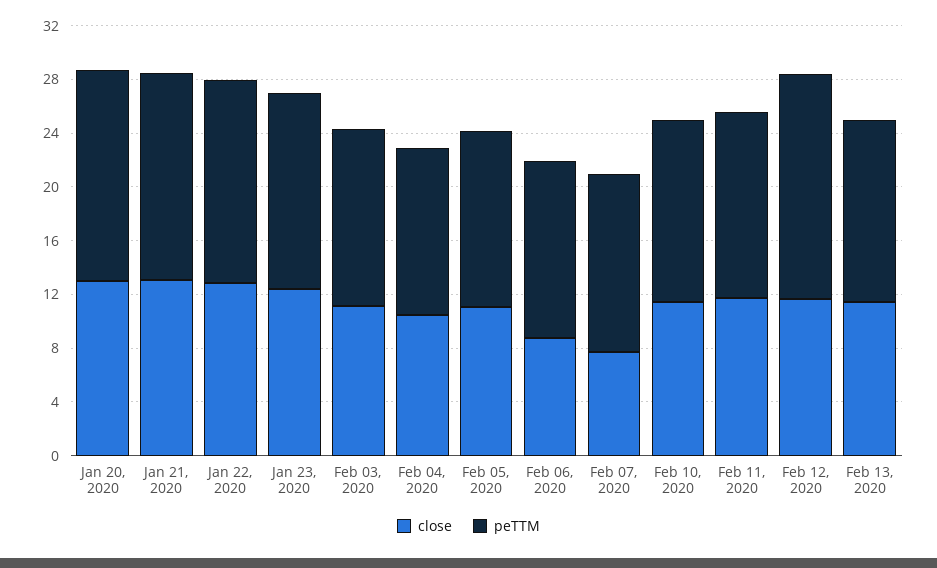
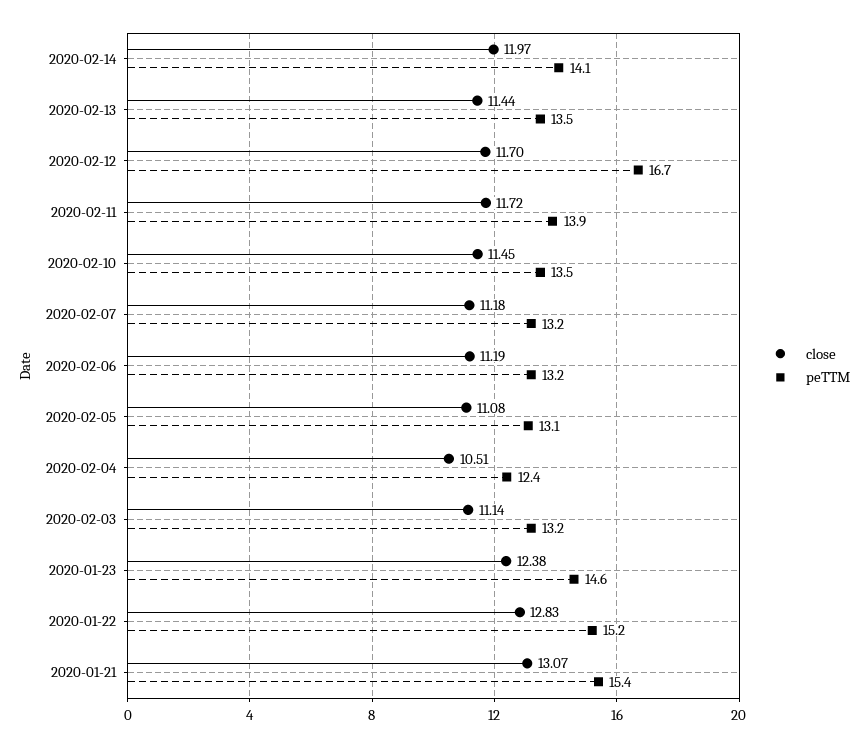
close, Jan 20, 2020: 13 -> none
peTTM, Jan 20, 2020: 16 -> none
close, Feb 06, 2020: 9 -> 11.19
close, Feb 07, 2020: 8 -> 11.18
close, 2020-02-14: none -> 11.97
peTTM, 2020-02-14: none -> 14.1

